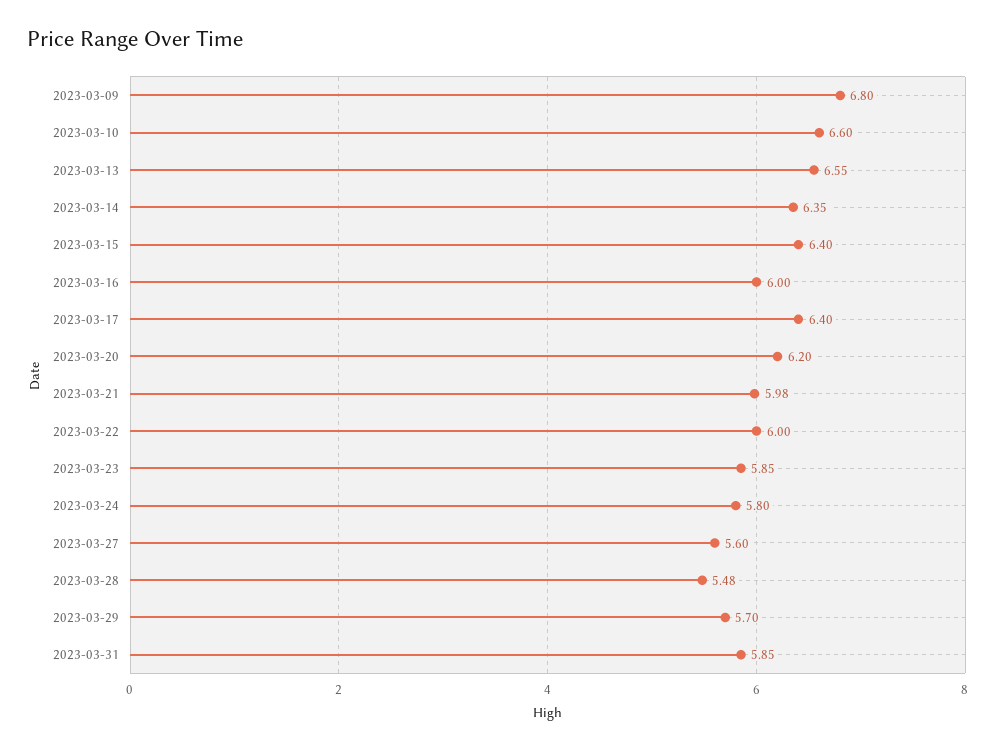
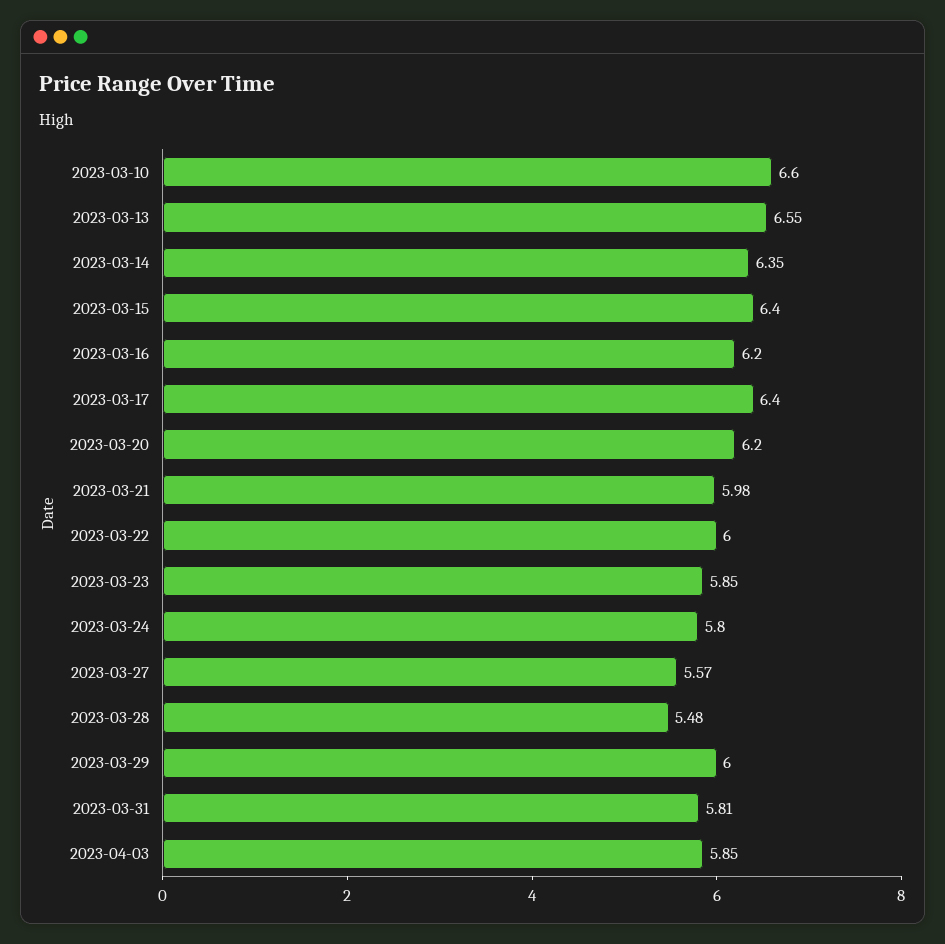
2023-03-09: 6.8 -> none
2023-03-16: 6 -> 6.2
2023-03-27: 5.6 -> 5.57
2023-03-29: 5.7 -> 6
2023-03-31: 5.85 -> 5.81
2023-04-03: none -> 5.85

